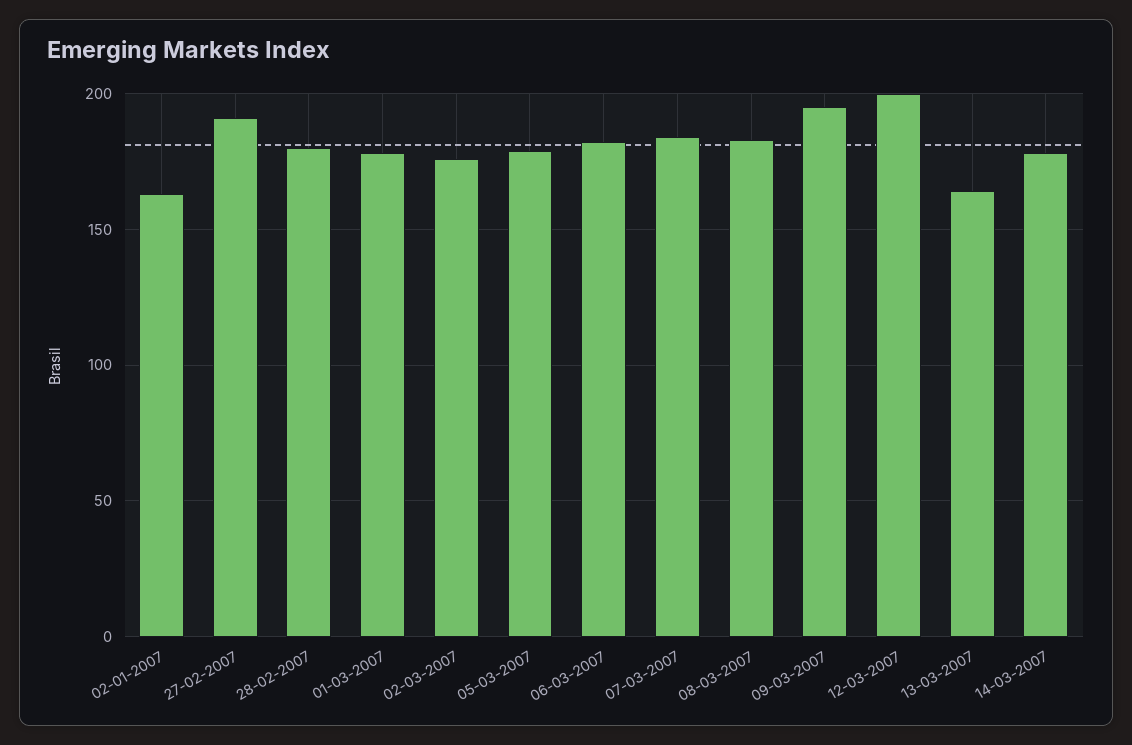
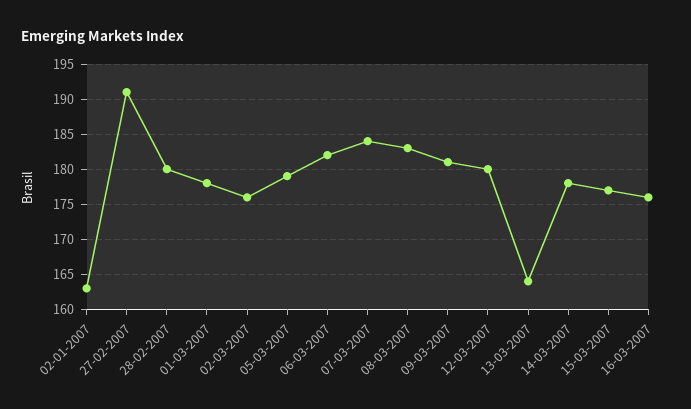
09-03-2007: 195 -> 181
12-03-2007: 200 -> 180
15-03-2007: none -> 177
16-03-2007: none -> 176

